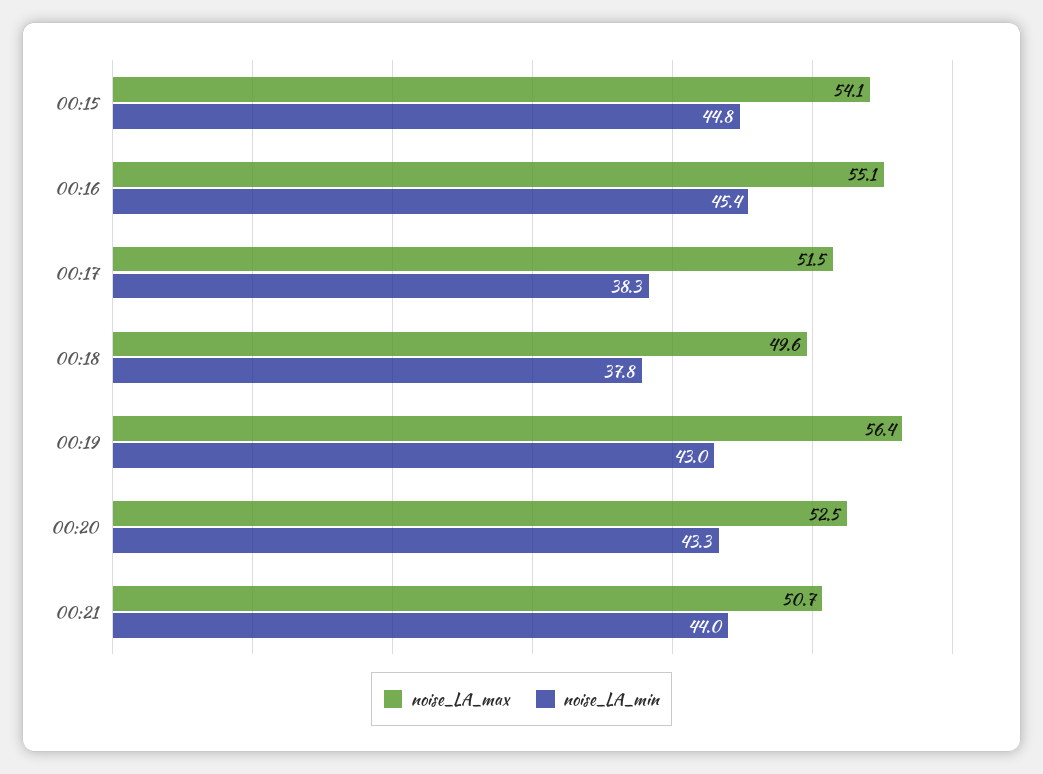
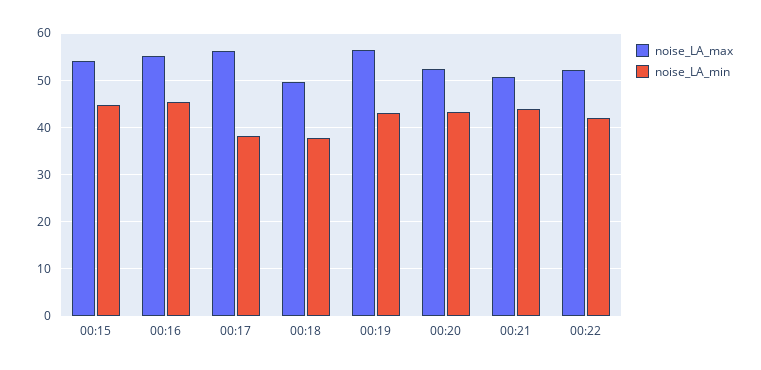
noise_LA_max, 00:17: 51.5 -> 56
noise_LA_max, 00:22: none -> 52
noise_LA_min, 00:22: none -> 42

